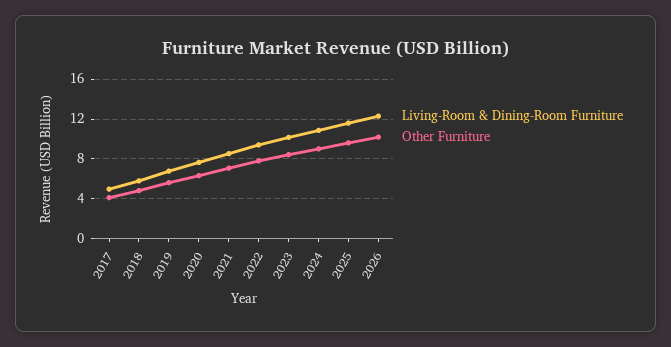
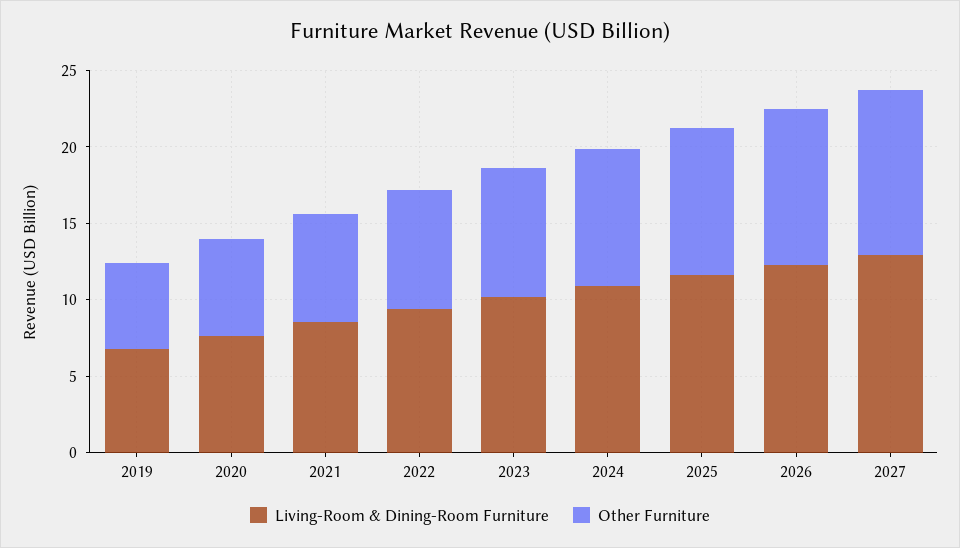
Living-Room & Dining-Room Furniture, 2017: 5 -> none
Other Furniture, 2017: 4 -> none
Living-Room & Dining-Room Furniture, 2018: 6 -> none
Other Furniture, 2018: 5 -> none
Living-Room & Dining-Room Furniture, 2027: none -> 13
Other Furniture, 2027: none -> 11

